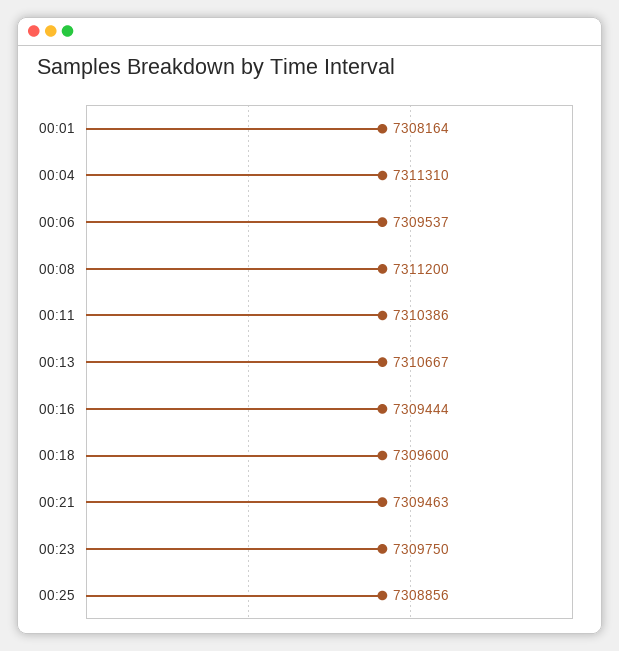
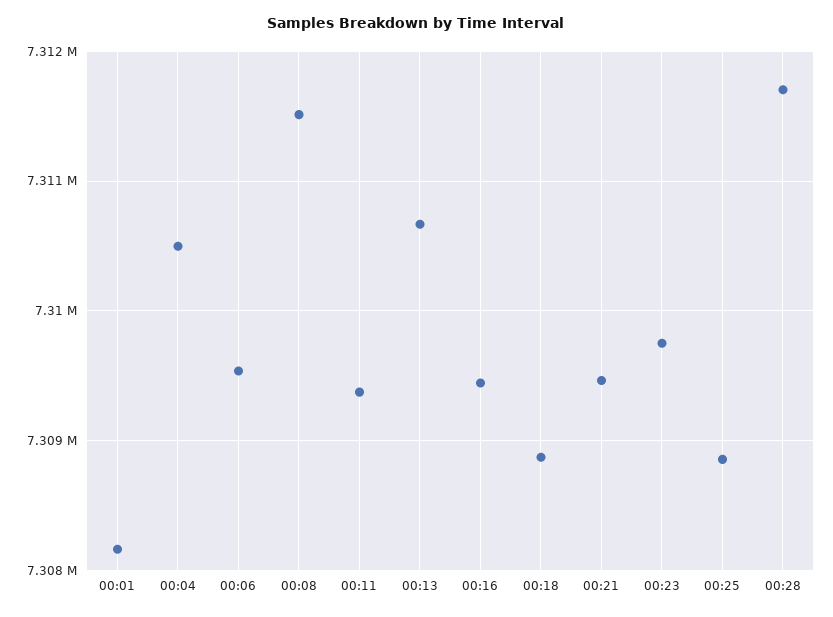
00:04: 7311310 -> 7310500
00:08: 7311200 -> 7311500
00:11: 7310386 -> 7309400
00:18: 7309600 -> 7308900
00:28: none -> 7311700

